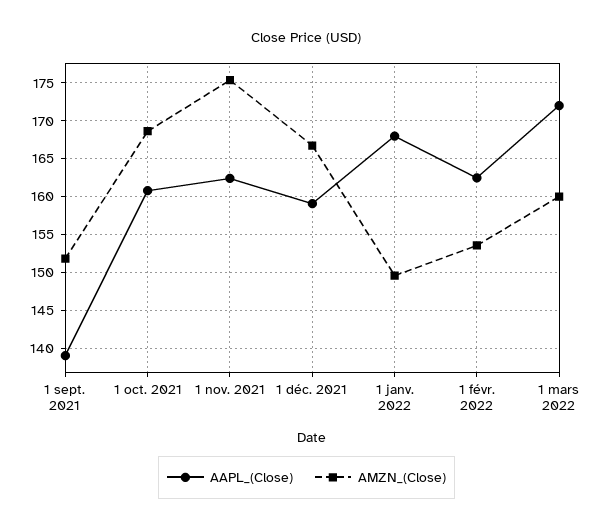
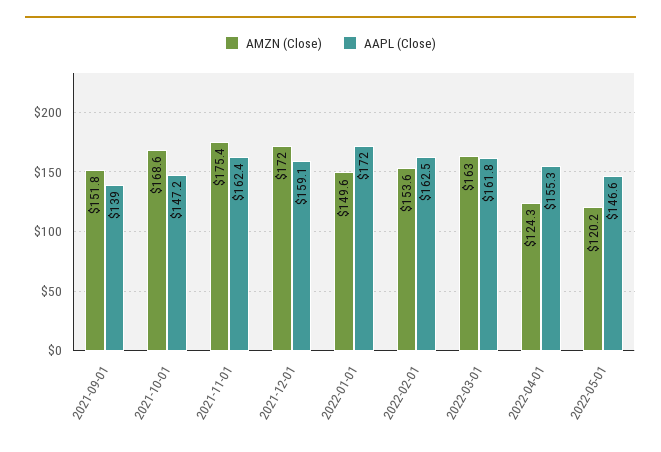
AAPL_(Close), 1 oct. 2021: 161 -> 147.2
AMZN_(Close), 1 déc. 2021: 167 -> 172
AAPL_(Close), 1 janv. 2022: 168 -> 172
AAPL_(Close), 1 mars 2022: 172 -> 161.8
AMZN_(Close), 1 mars 2022: 160 -> 163
AMZN_(Close), 2022-04-01: none -> 124.3
AAPL_(Close), 2022-04-01: none -> 155.3
AMZN_(Close), 2022-05-01: none -> 120.2
AAPL_(Close), 2022-05-01: none -> 146.6

